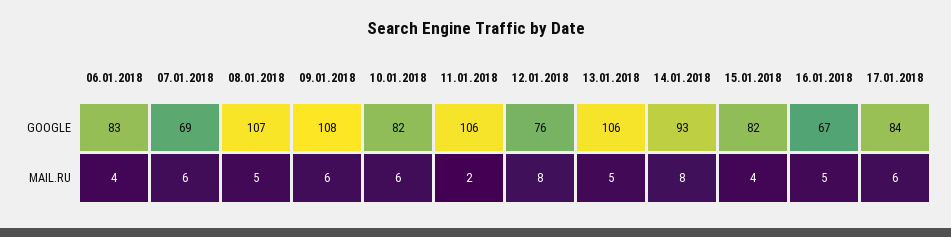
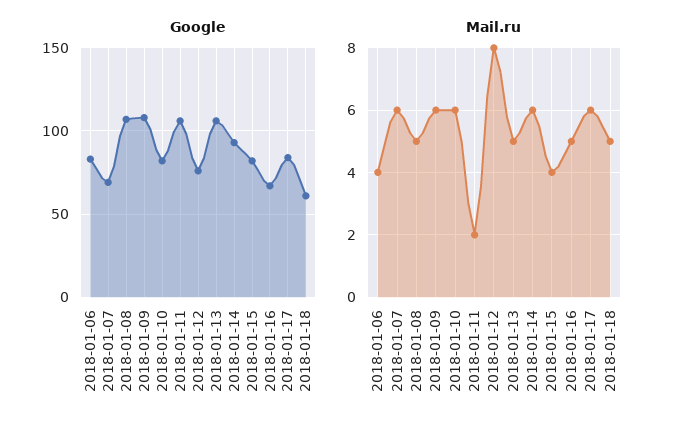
MAIL.RU, 14.01.2018: 8 -> 6
GOOGLE, 2018-01-18: none -> 60
MAIL.RU, 2018-01-18: none -> 5

